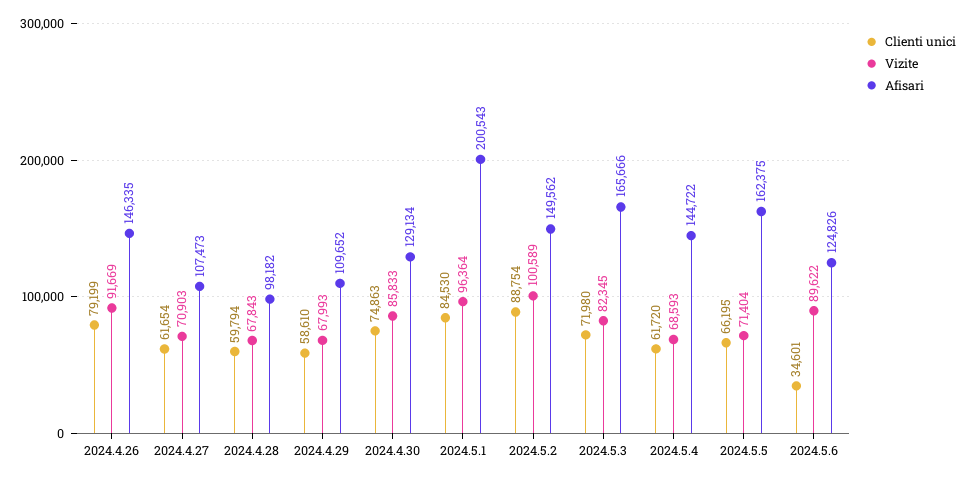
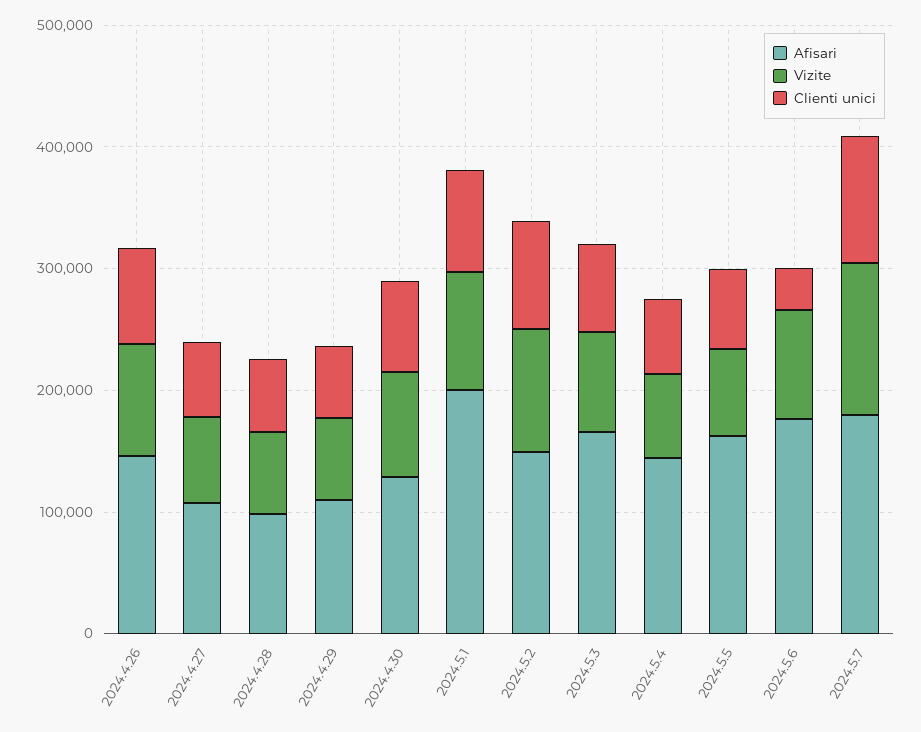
Afisari, 2024.5.6: 124826 -> 180000
Afisari, 2024.5.7: none -> 180000
Vizite, 2024.5.7: none -> 120000
Clienti unici, 2024.5.7: none -> 100000

